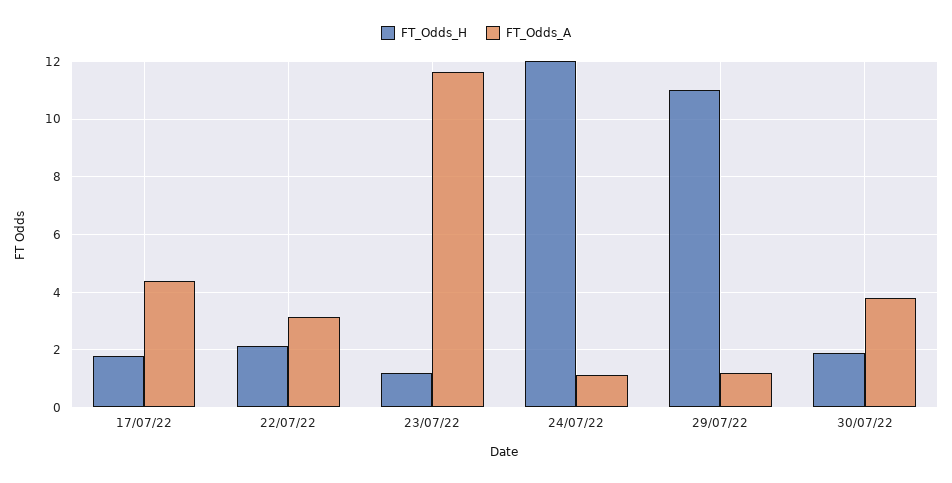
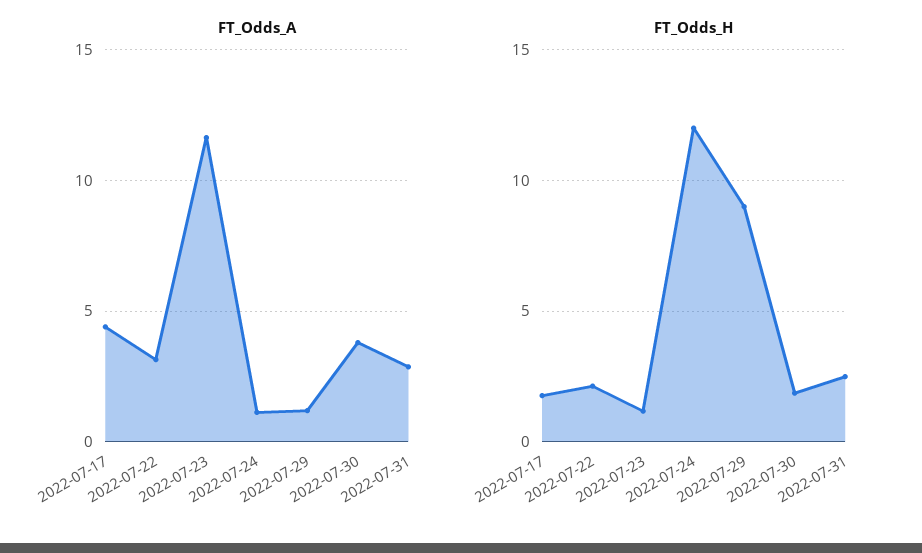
FT_Odds_H, 29/07/22: 11 -> 9
FT_Odds_A, 2022-07-31: none -> 3
FT_Odds_H, 2022-07-31: none -> 2.5

